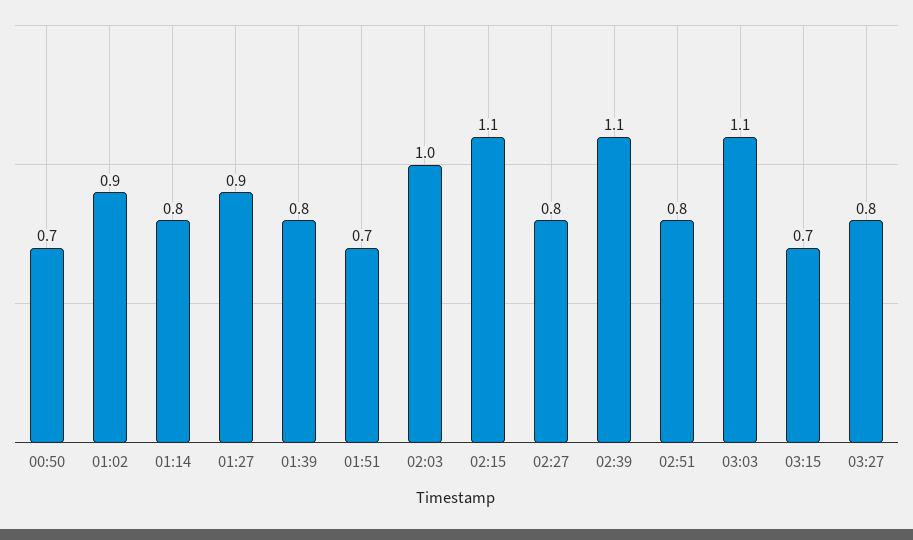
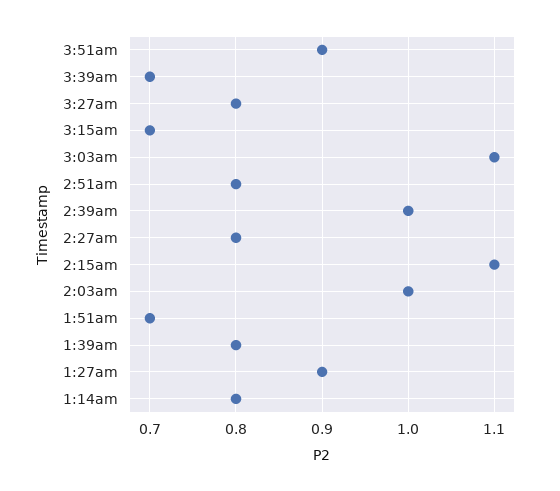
00:50: 0.7 -> none
01:02: 0.9 -> none
02:39: 1.1 -> 1
3:51am: none -> 0.9
3:39am: none -> 0.7

